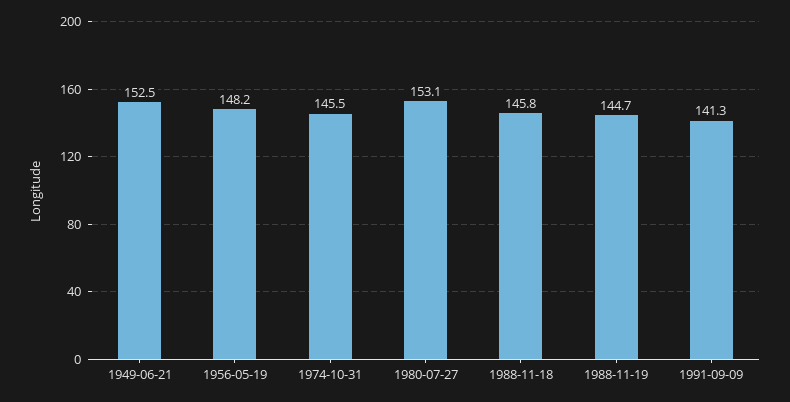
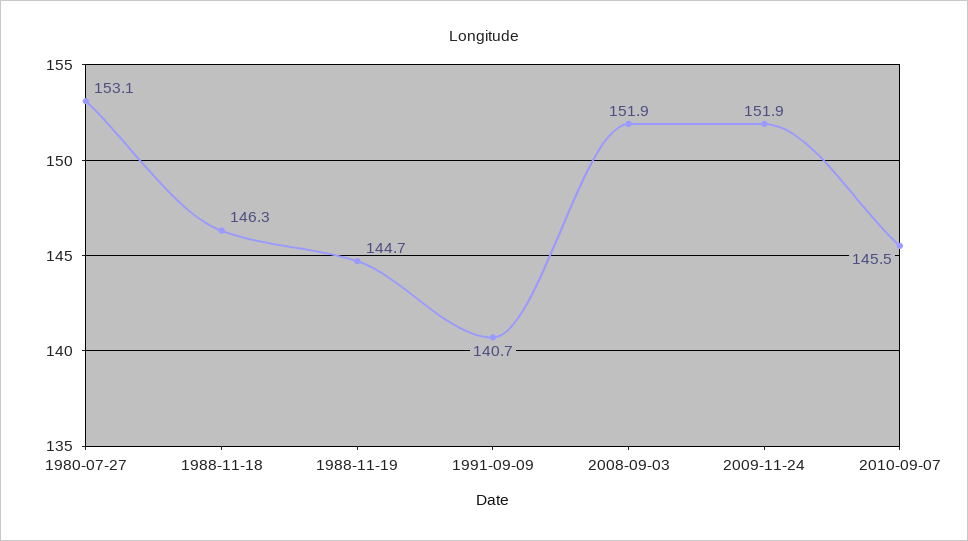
1949-06-21: 152.5 -> none
1956-05-19: 148.2 -> none
1974-10-31: 145.5 -> none
1988-11-18: 145.8 -> 146.3
1991-09-09: 141.3 -> 140.7
2008-09-03: none -> 151.9
2009-11-24: none -> 151.9
2010-09-07: none -> 145.5

